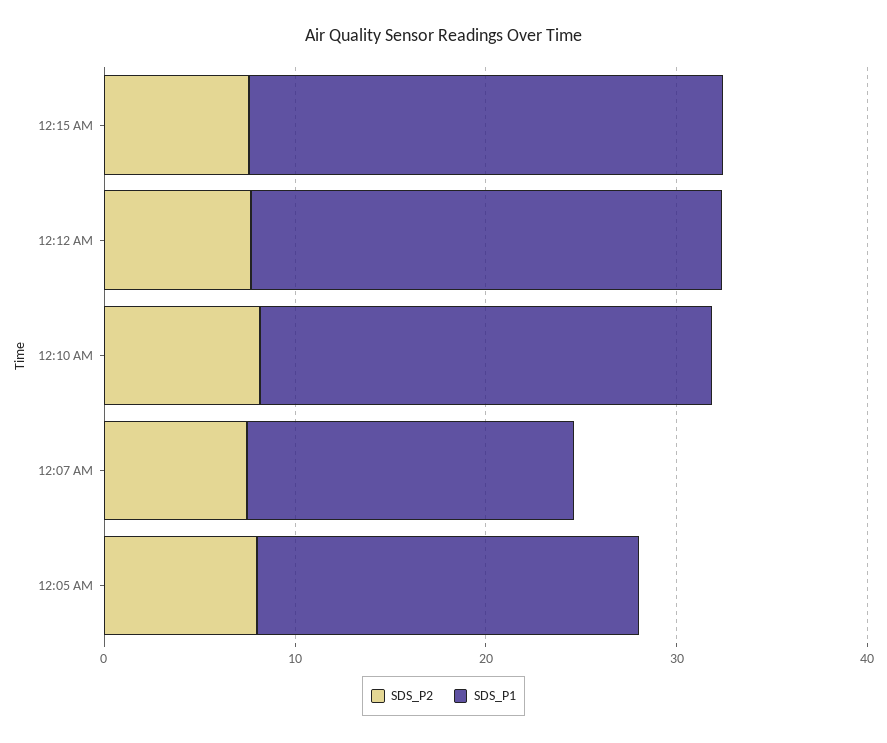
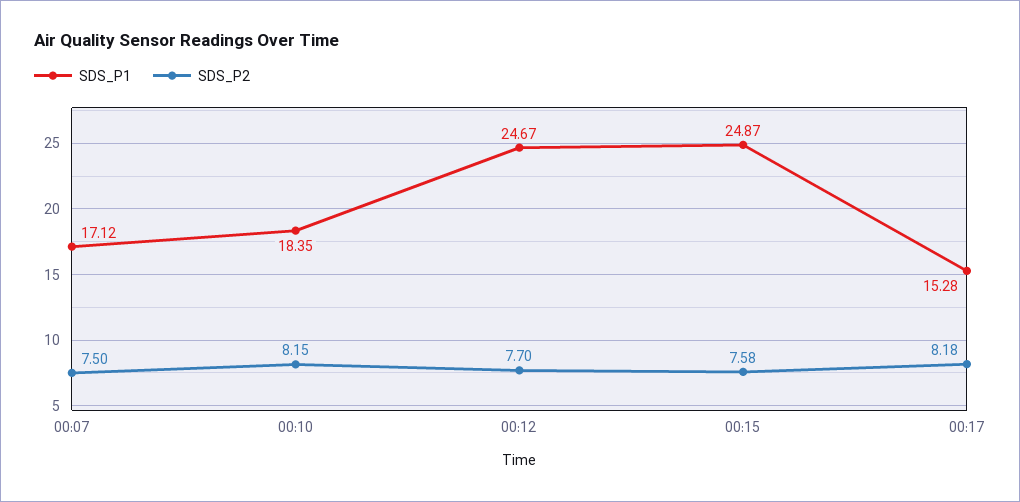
SDS_P1, 12:10 AM: 24 -> 18.35
SDS_P2, 12:05 AM: 8 -> none
SDS_P1, 12:05 AM: 20 -> none
SDS_P1, 00:17: none -> 15.28
SDS_P2, 00:17: none -> 8.18

